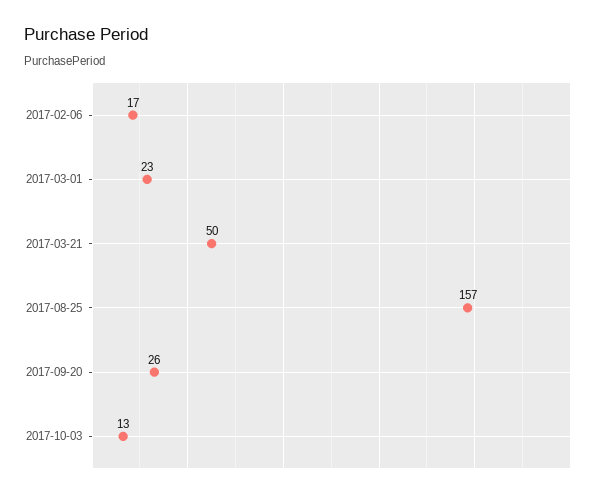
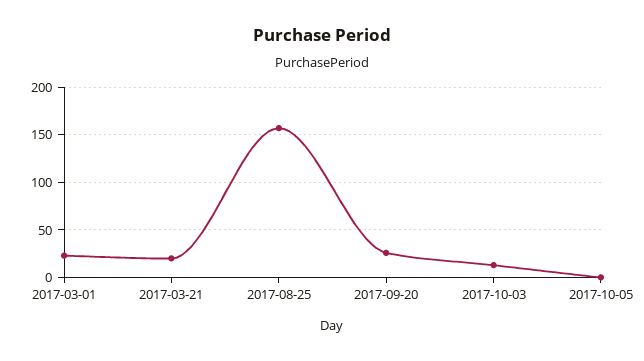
2017-02-06: 17 -> none
2017-03-21: 50 -> 20
2017-10-05: none -> 0

